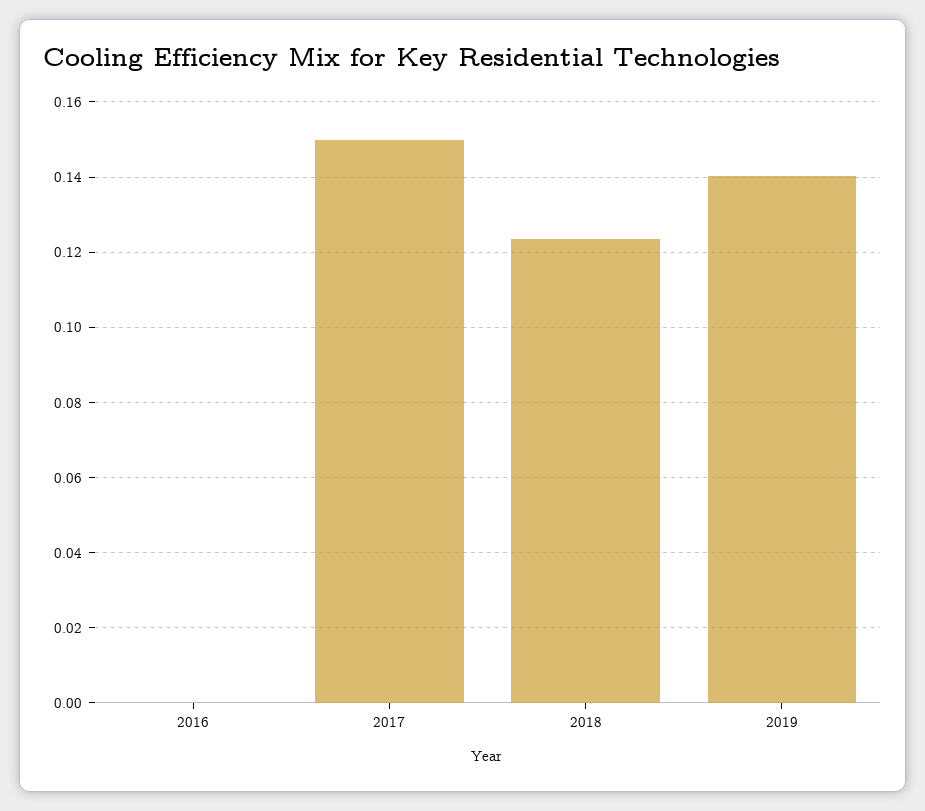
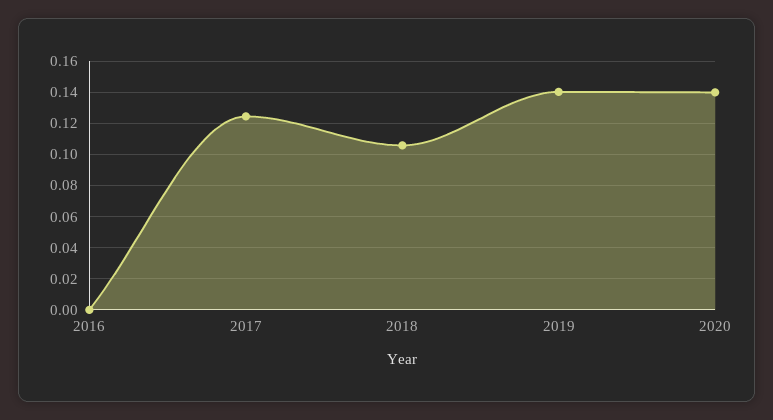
2017: 0.15 -> 0.125
2018: 0.124 -> 0.105
2020: none -> 0.14

